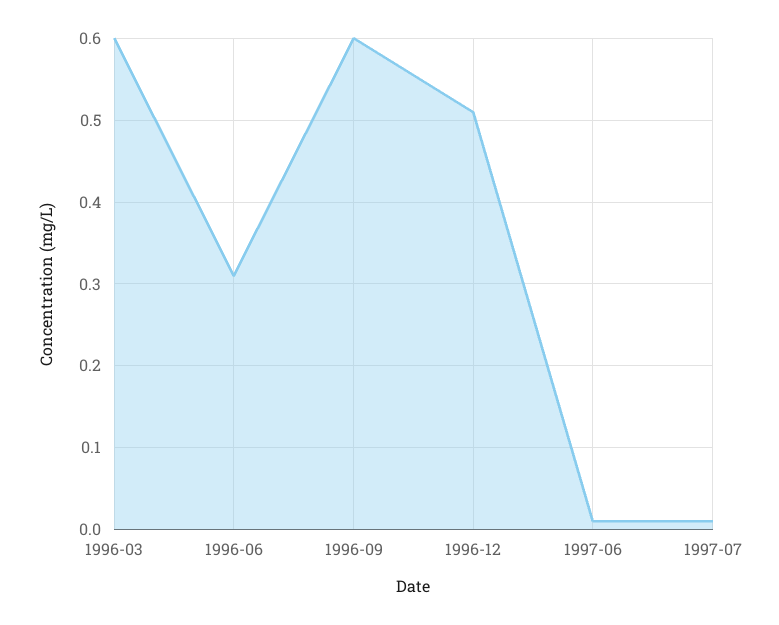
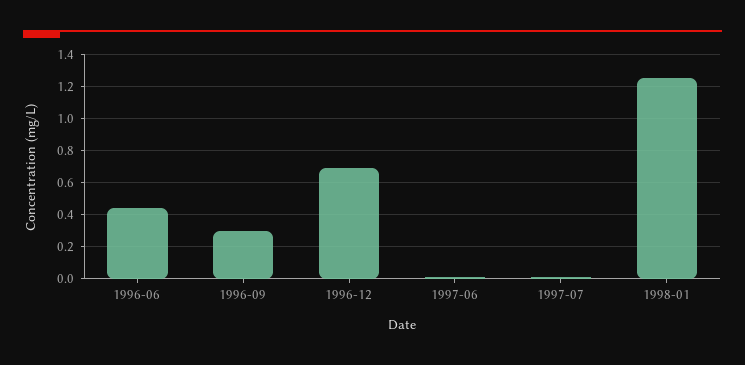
1996-03: 0.6 -> none
1996-06: 0.31 -> 0.45
1996-09: 0.6 -> 0.3
1996-12: 0.51 -> 0.7
1998-01: none -> 1.25

